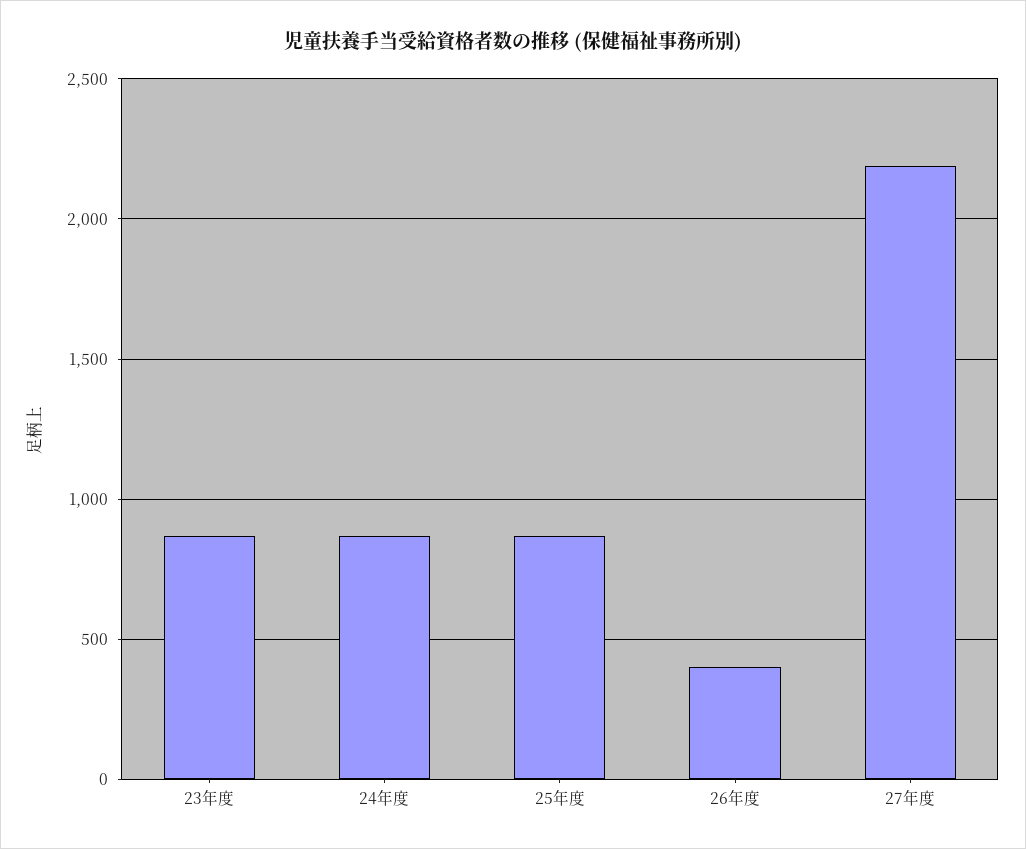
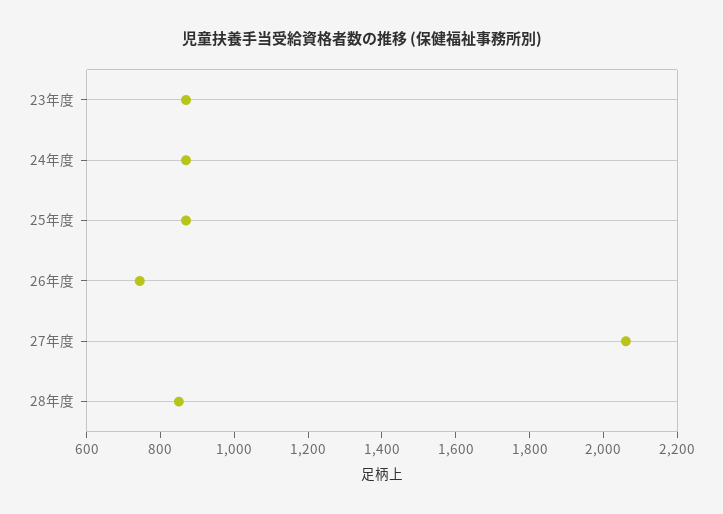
26年度: 400 -> 750
27年度: 2200 -> 2050
28年度: none -> 850

